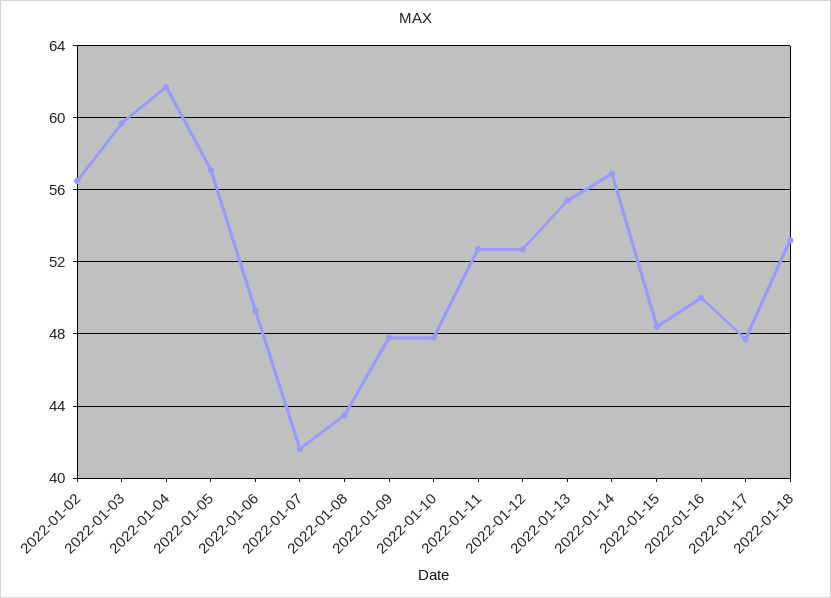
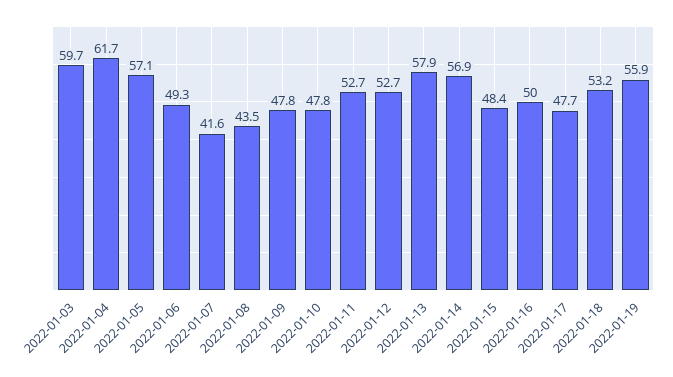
2022-01-02: 56.5 -> none
2022-01-13: 55.5 -> 57.9
2022-01-19: none -> 55.9

